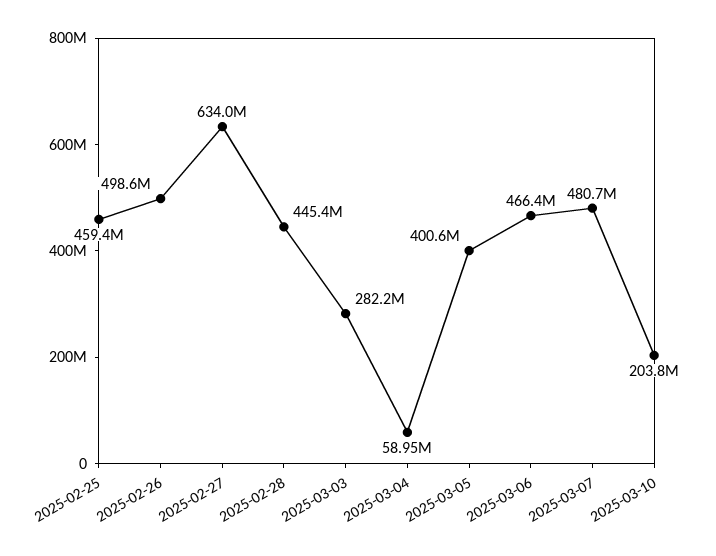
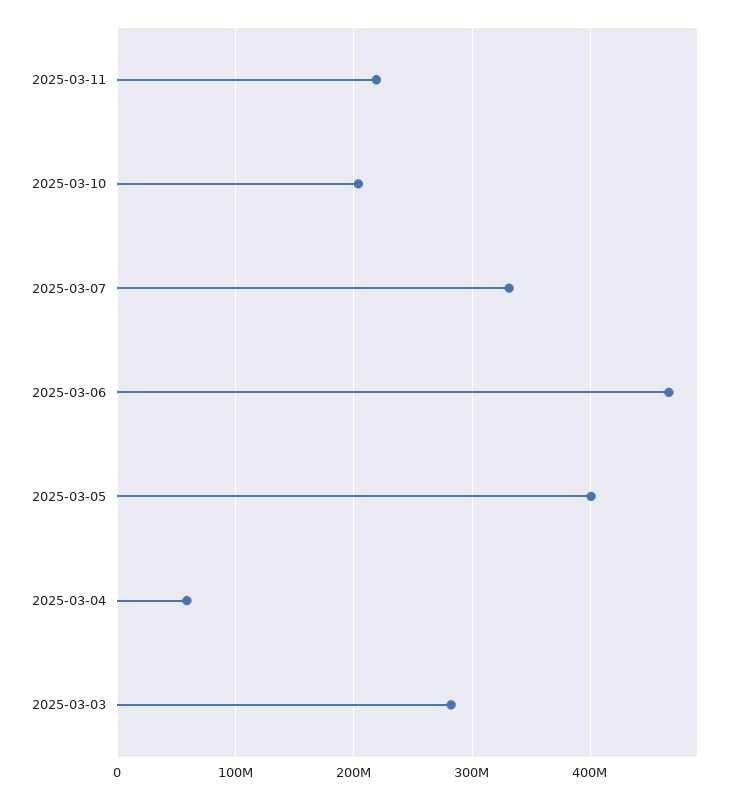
2025-02-25: 459400000 -> none
2025-02-26: 498600000 -> none
2025-02-27: 634000000 -> none
2025-02-28: 445400000 -> none
2025-03-07: 480700000 -> 330000000
2025-03-11: none -> 220000000

